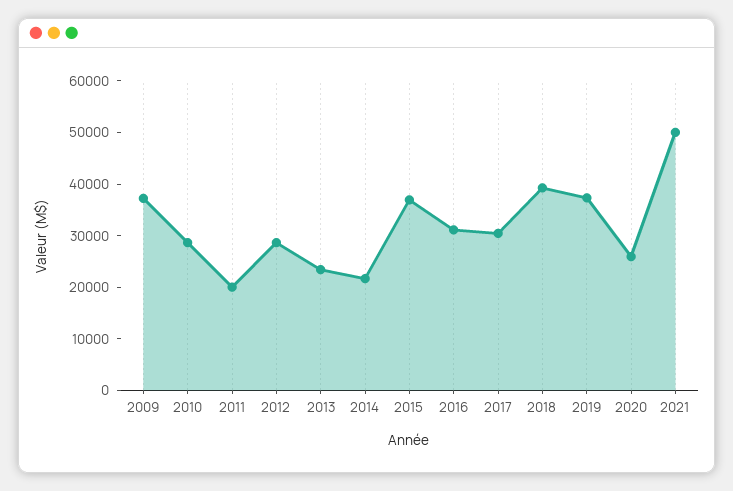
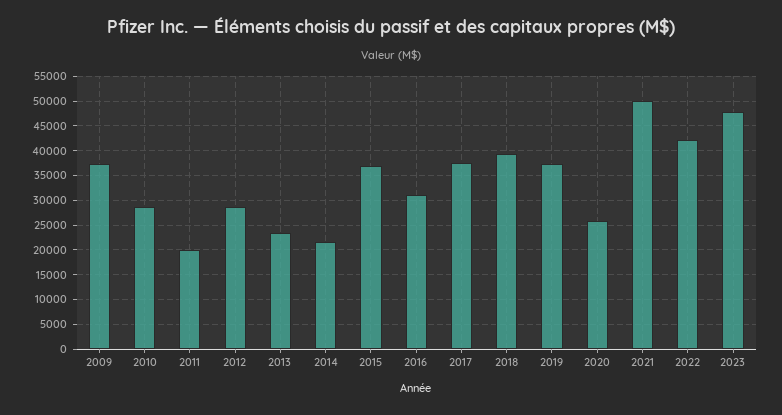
2017: 30000 -> 37500
2022: none -> 42500
2023: none -> 47500

